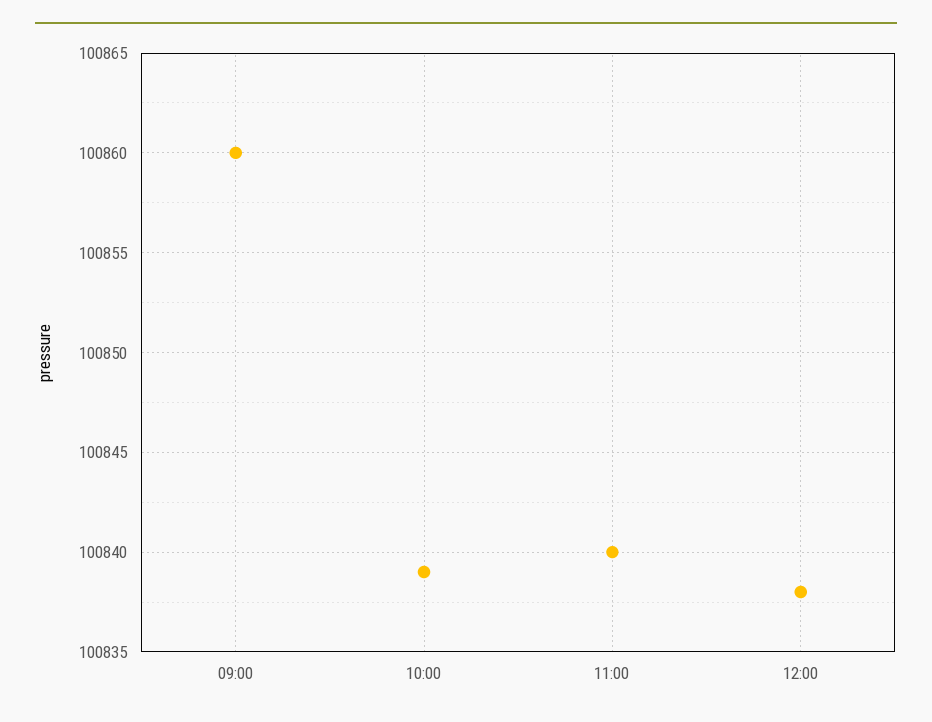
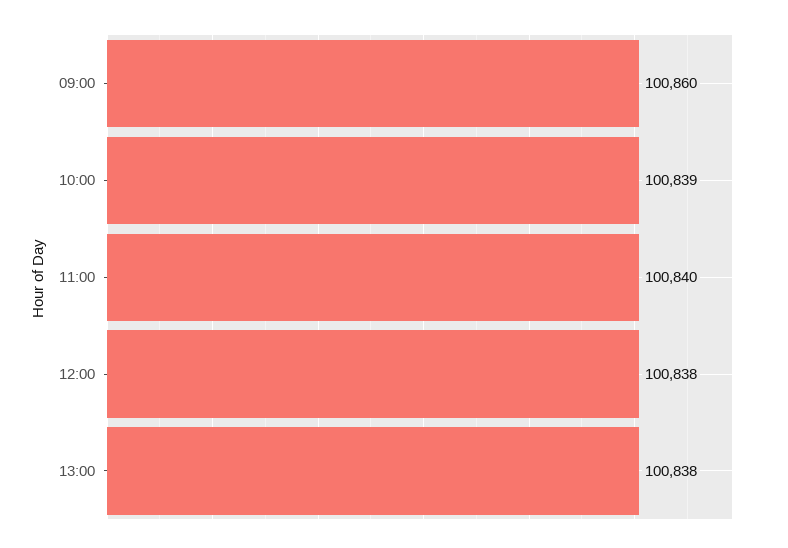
13:00: none -> 100838

